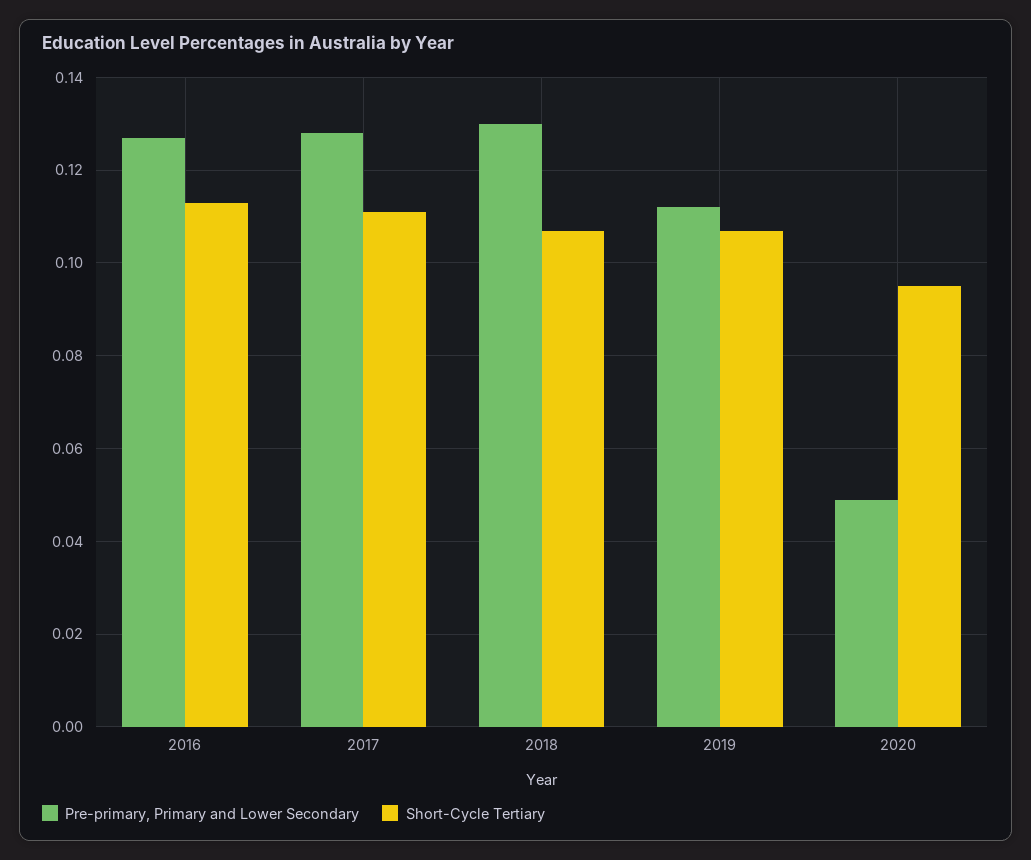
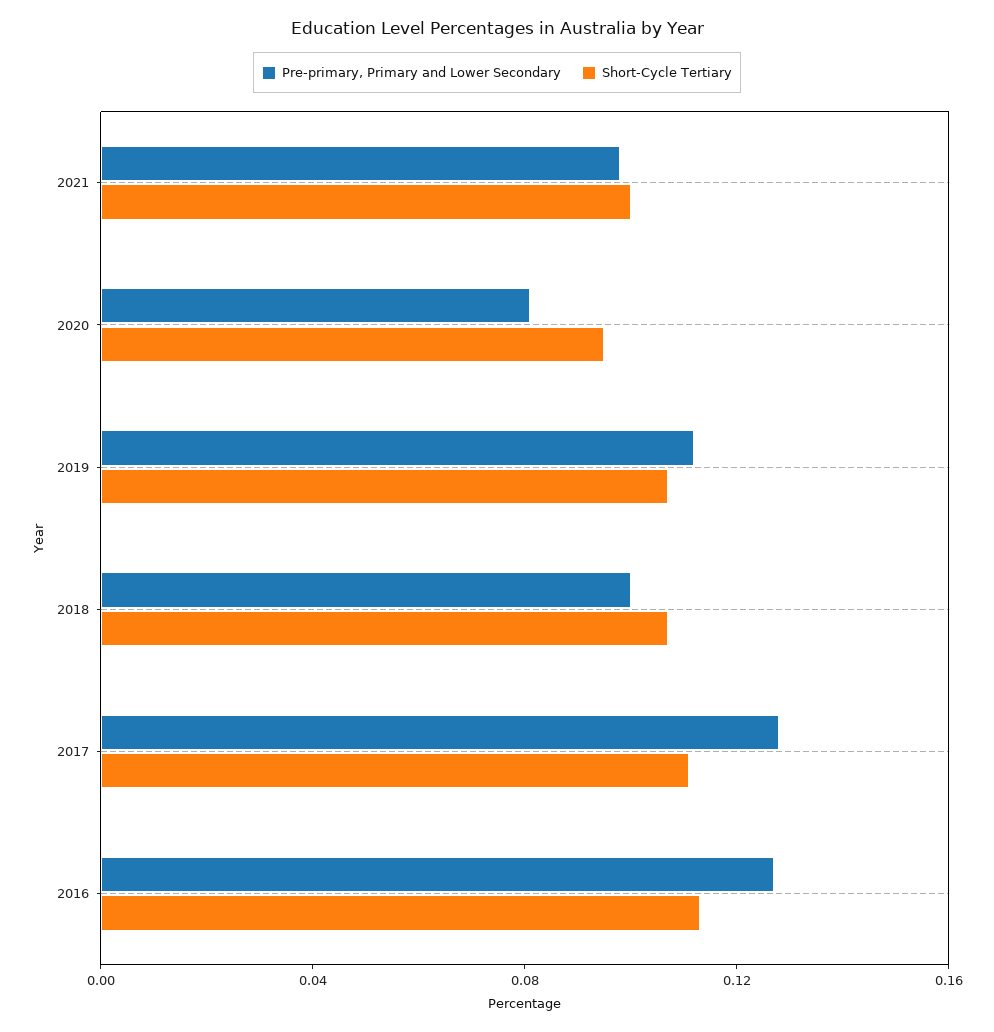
Pre-primary, Primary and Lower Secondary, 2018: 0.13 -> 0.1
Pre-primary, Primary and Lower Secondary, 2020: 0.05 -> 0.08
Pre-primary, Primary and Lower Secondary, 2021: none -> 0.1
Short-Cycle Tertiary, 2021: none -> 0.1

